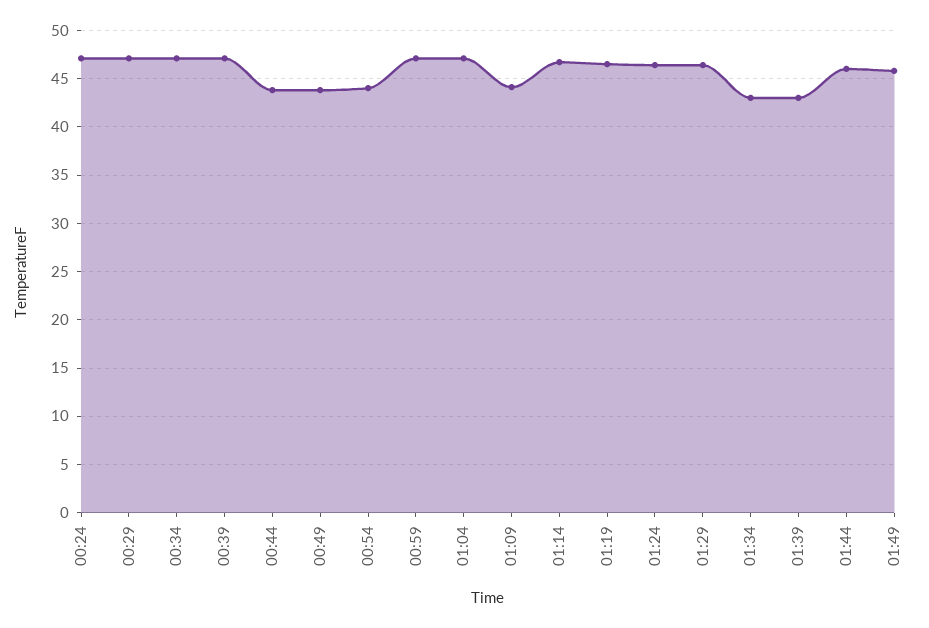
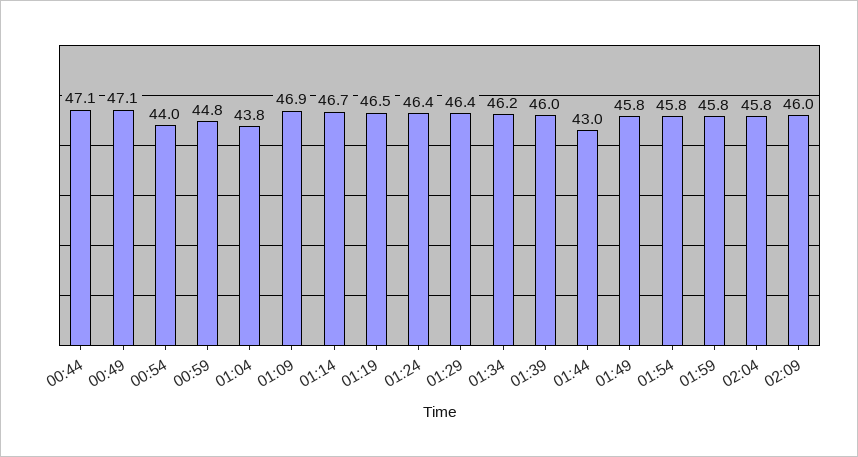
00:24: 47 -> none
00:29: 47 -> none
00:34: 47 -> none
00:39: 47 -> none
00:44: 44 -> 47.1
00:49: 44 -> 47.1
00:59: 47 -> 44.8
01:04: 47 -> 43.8
01:09: 44 -> 46.9
01:34: 43 -> 46.2
01:39: 43 -> 46
01:44: 46 -> 43
01:54: none -> 45.8
01:59: none -> 45.8
02:04: none -> 45.8
02:09: none -> 46

